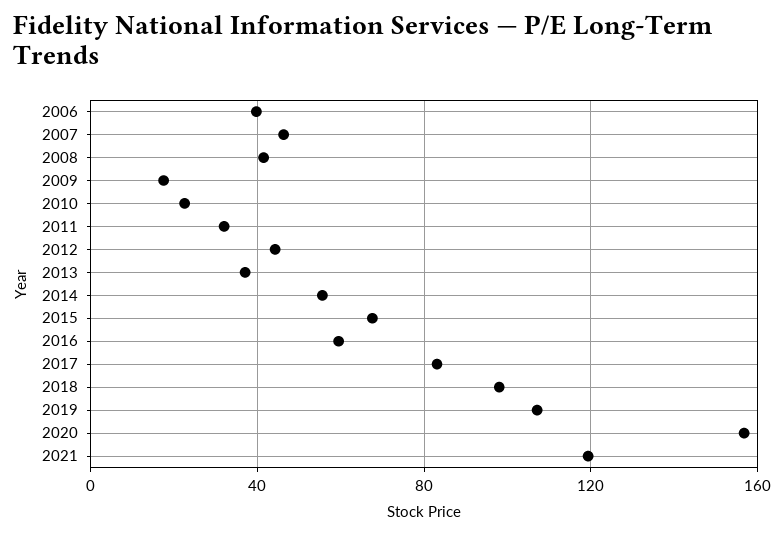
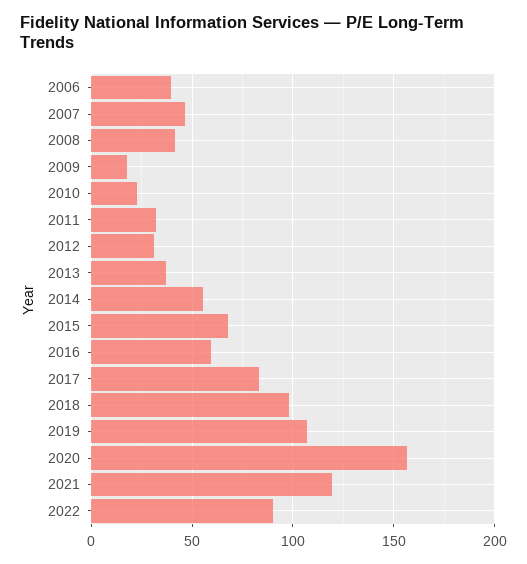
2012: 45 -> 30
2022: none -> 90

